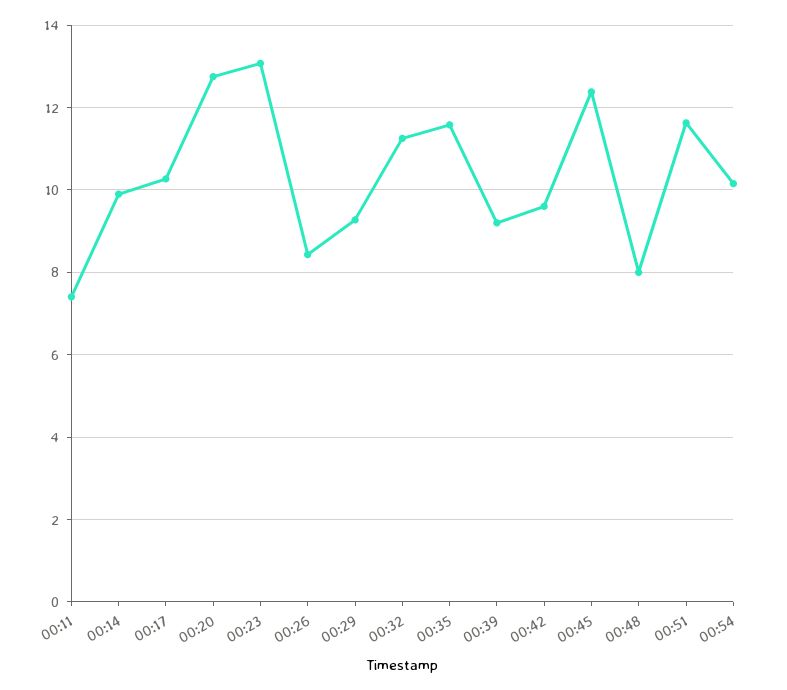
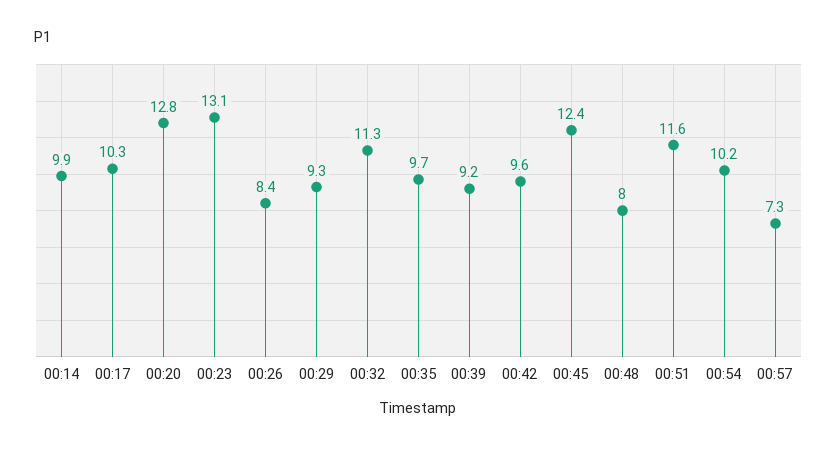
00:11: 7.4 -> none
00:35: 11.6 -> 9.7
00:57: none -> 7.3

